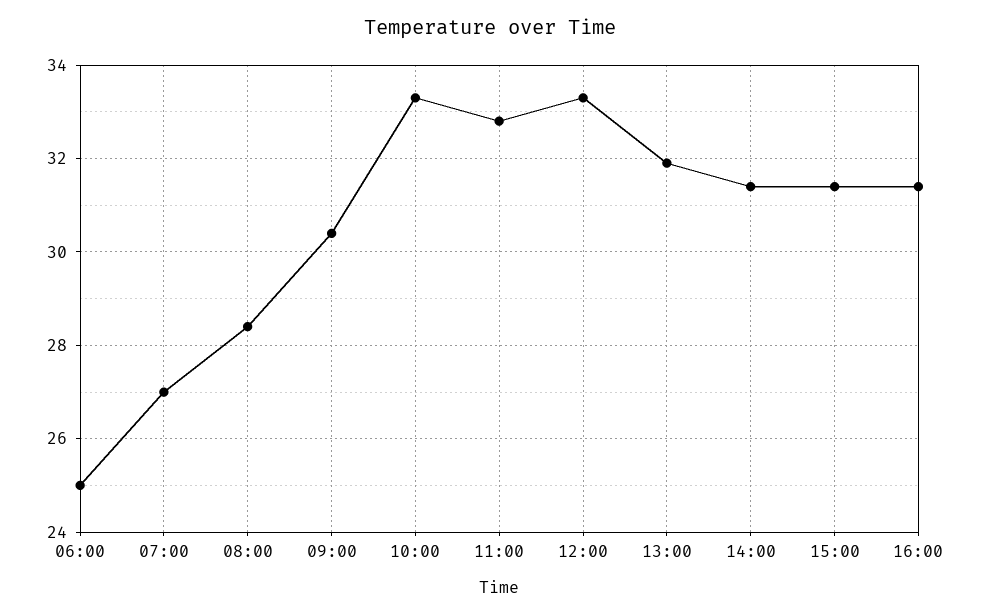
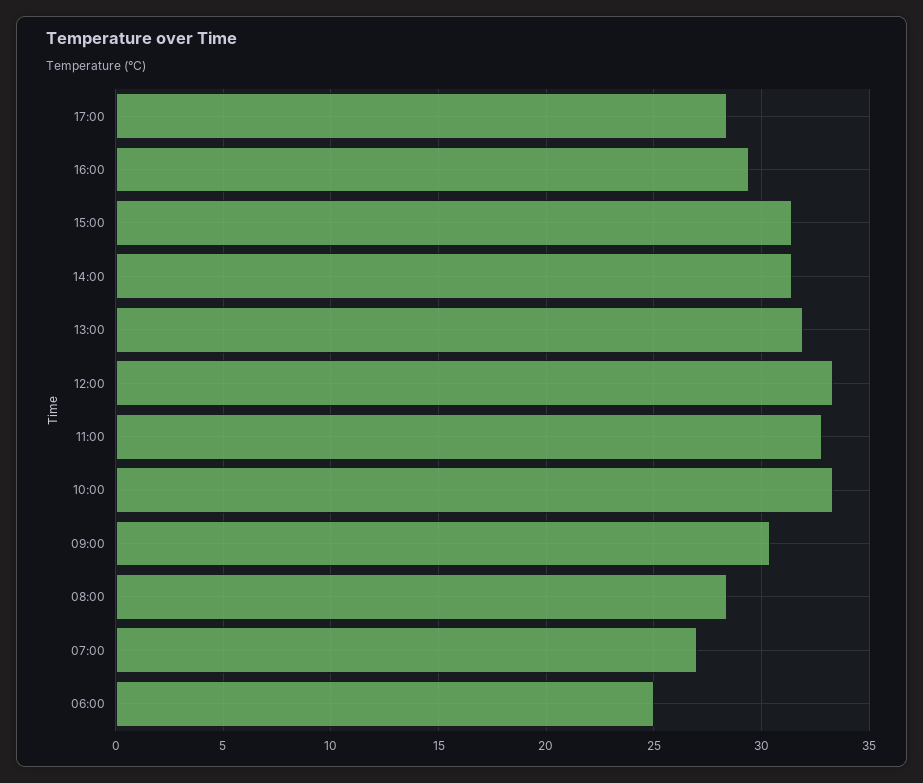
16:00: 31.5 -> 29.5
17:00: none -> 28.5

